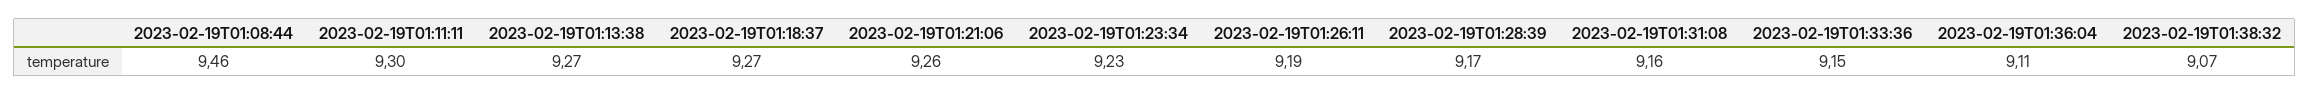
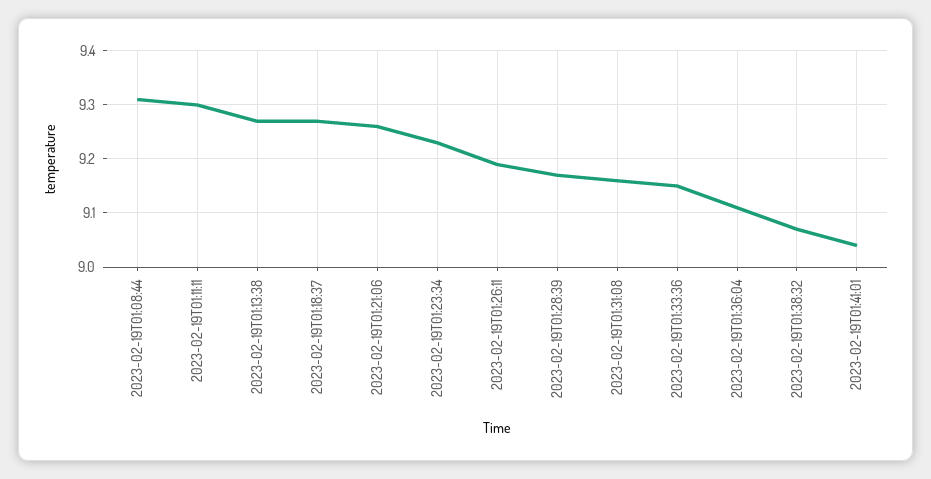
2023-02-19T01:08:44: 9.46 -> 9.3
2023-02-19T01:41:01: none -> 9.05

